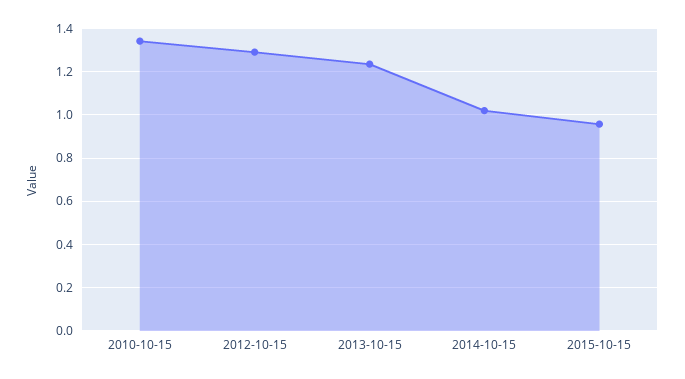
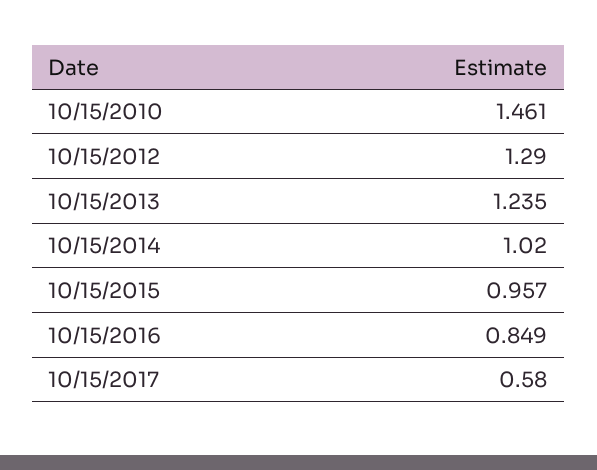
2010-10-15: 1.35 -> 1.461
10/15/2016: none -> 0.849
10/15/2017: none -> 0.58

